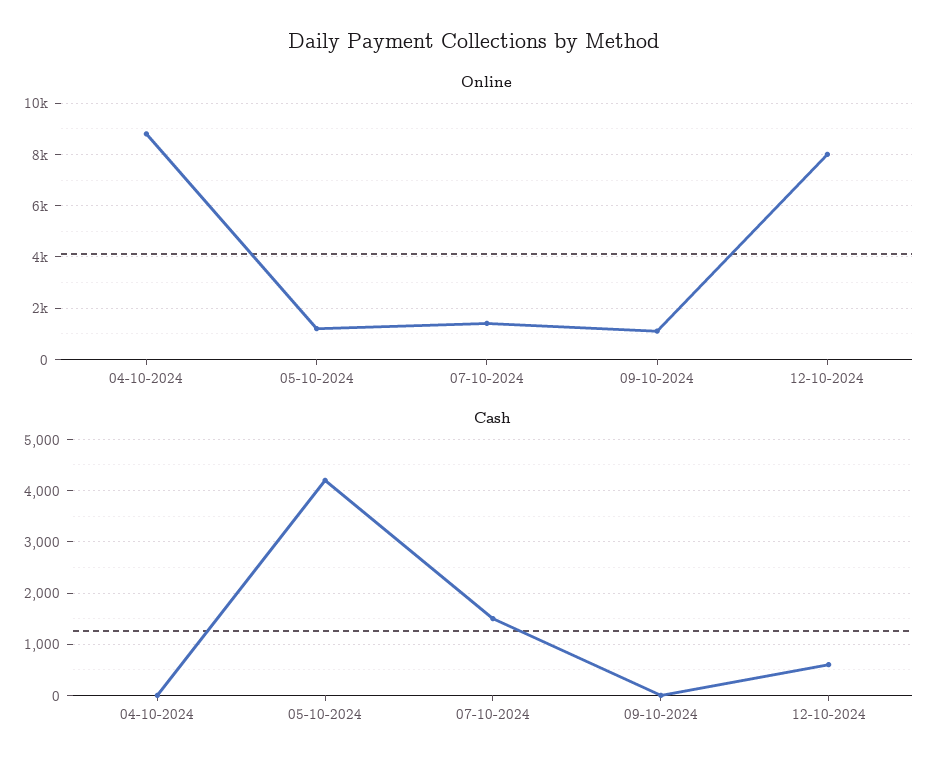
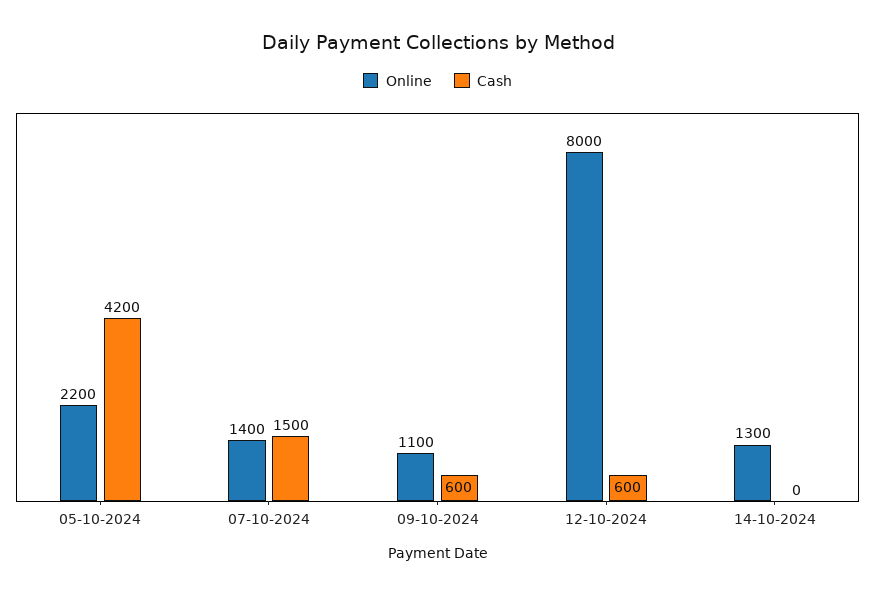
Online, 04-10-2024: 8750 -> none
Online, 05-10-2024: 1250 -> 2200
Cash, 04-10-2024: 0 -> none
Cash, 09-10-2024: 0 -> 600
Online, 14-10-2024: none -> 1300
Cash, 14-10-2024: none -> 0

